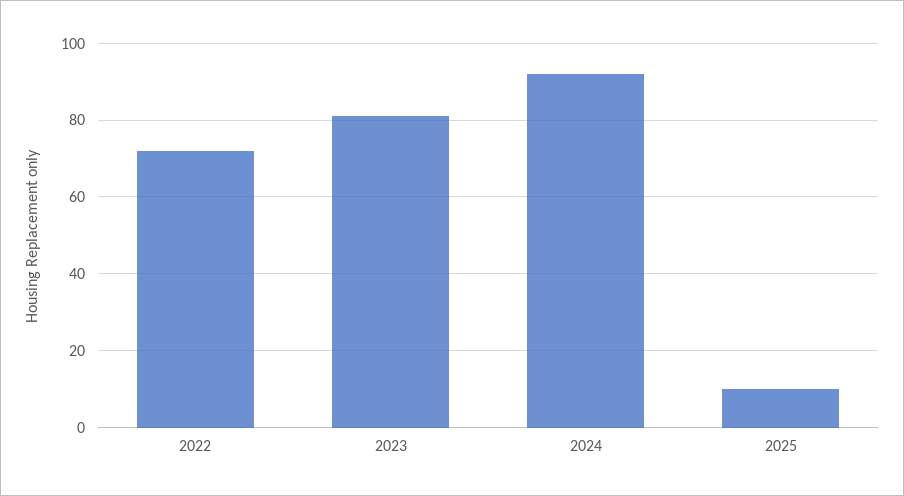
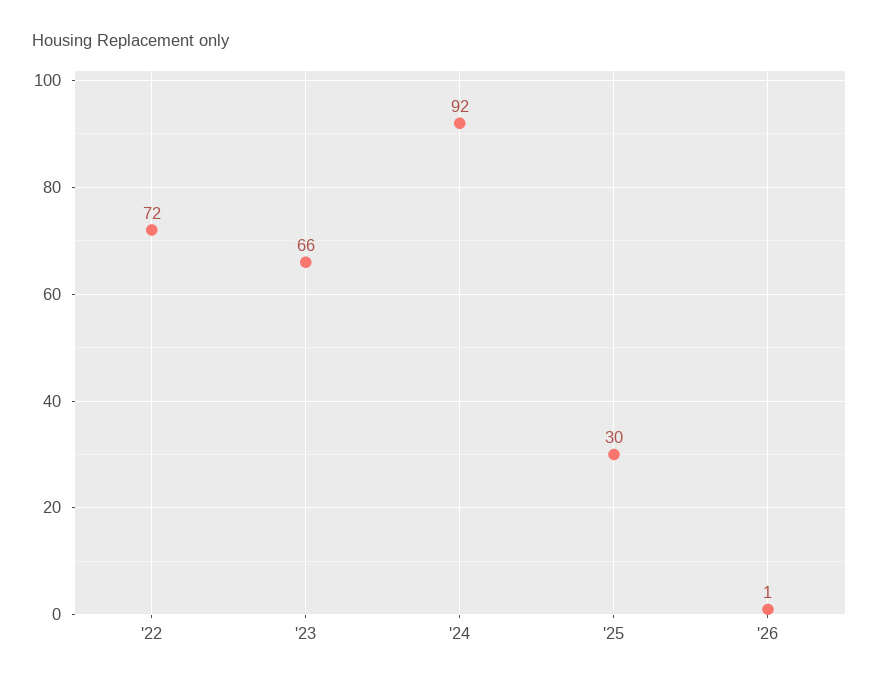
2023: 80 -> 66
2025: 10 -> 30
'26: none -> 1

